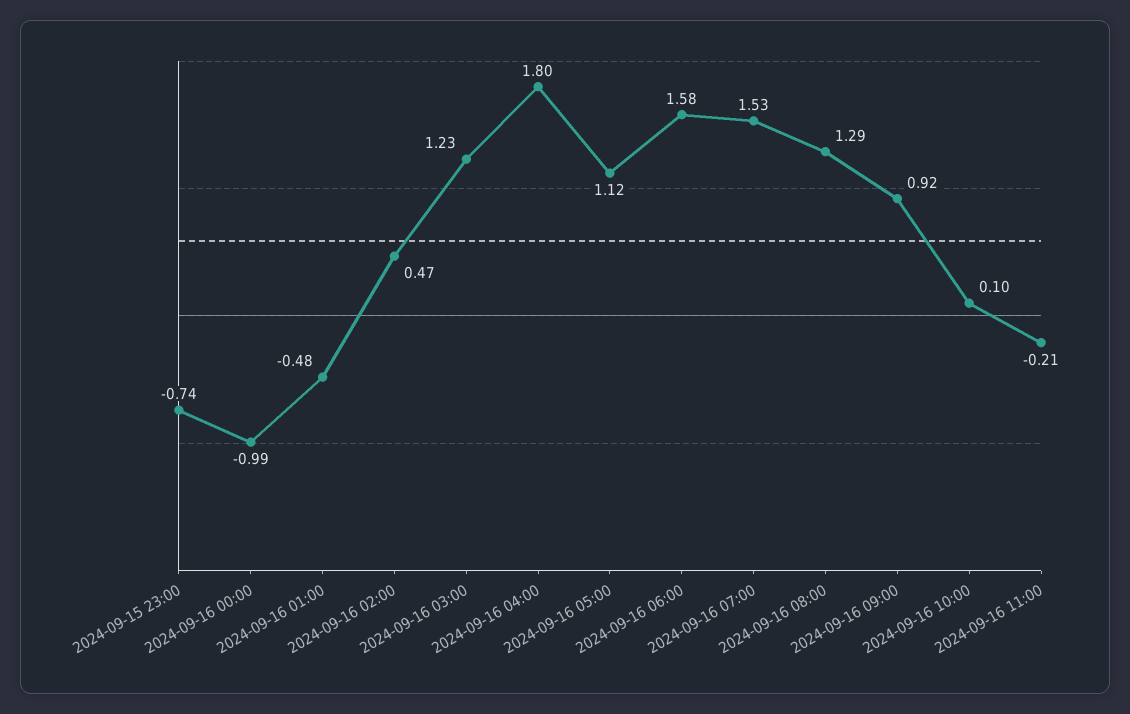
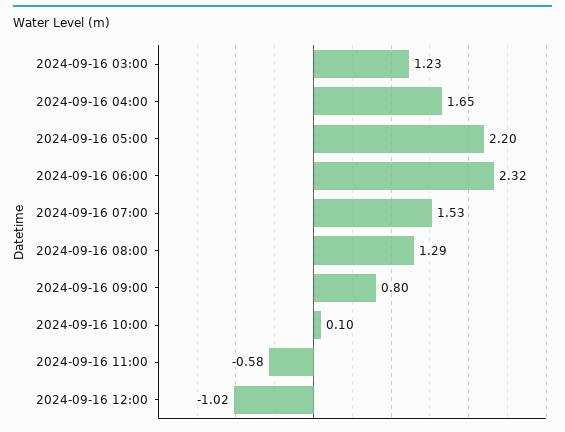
2024-09-15 23:00: -0.74 -> none
2024-09-16 00:00: -0.99 -> none
2024-09-16 01:00: -0.48 -> none
2024-09-16 02:00: 0.47 -> none
2024-09-16 04:00: 1.8 -> 1.65
2024-09-16 05:00: 1.12 -> 2.2
2024-09-16 06:00: 1.58 -> 2.32
2024-09-16 09:00: 0.92 -> 0.8
2024-09-16 11:00: -0.21 -> -0.58
2024-09-16 12:00: none -> -1.02

